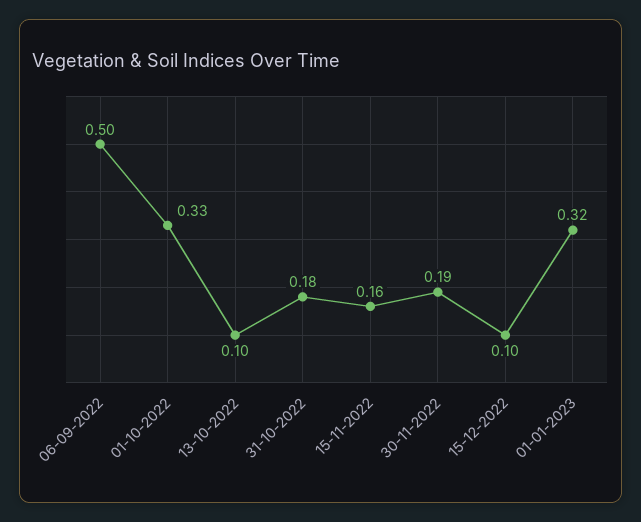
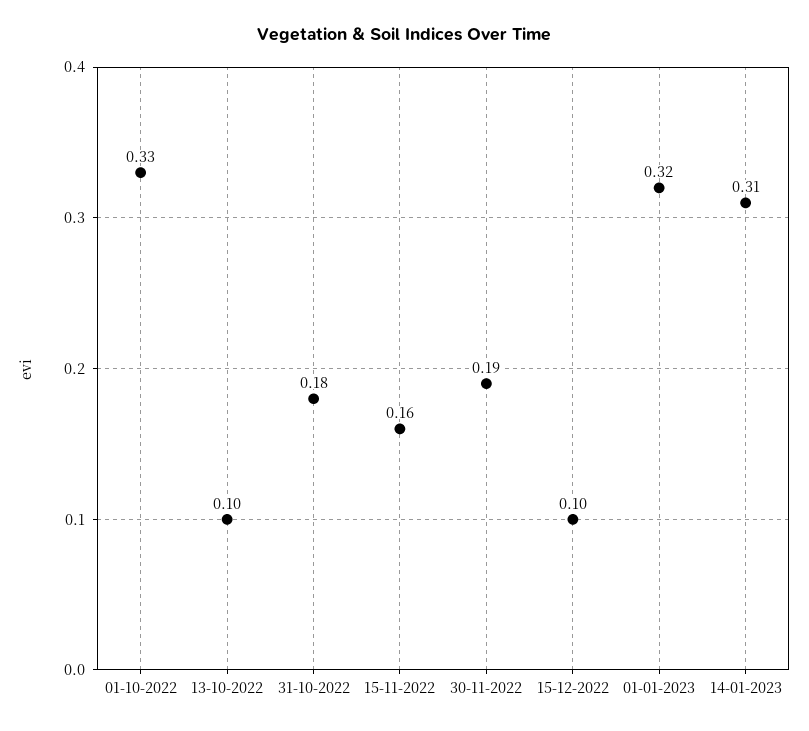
06-09-2022: 0.5 -> none
14-01-2023: none -> 0.31

